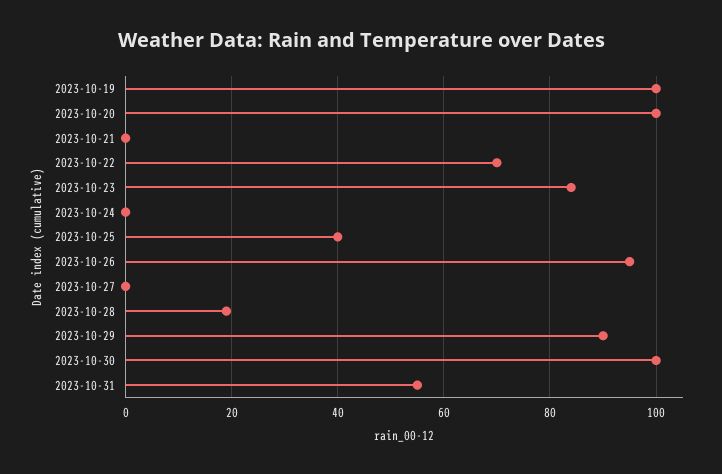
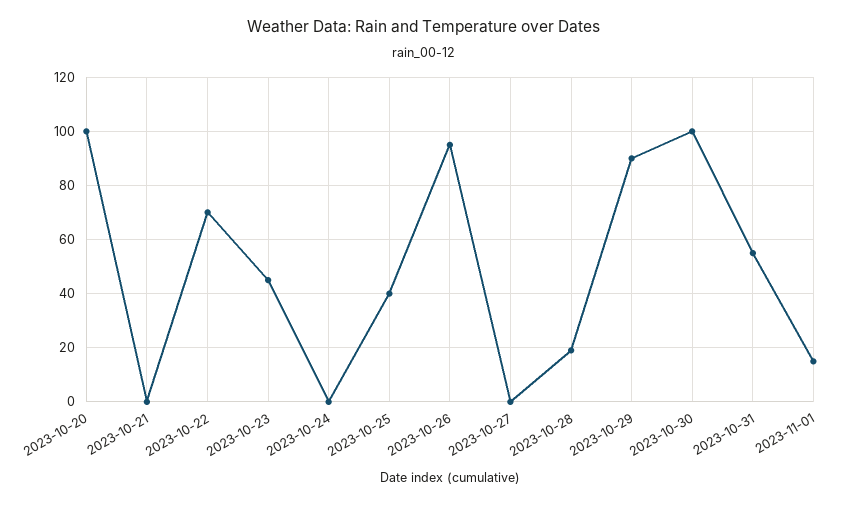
2023-10-19: 100 -> none
2023-10-23: 85 -> 45
2023-11-01: none -> 15

